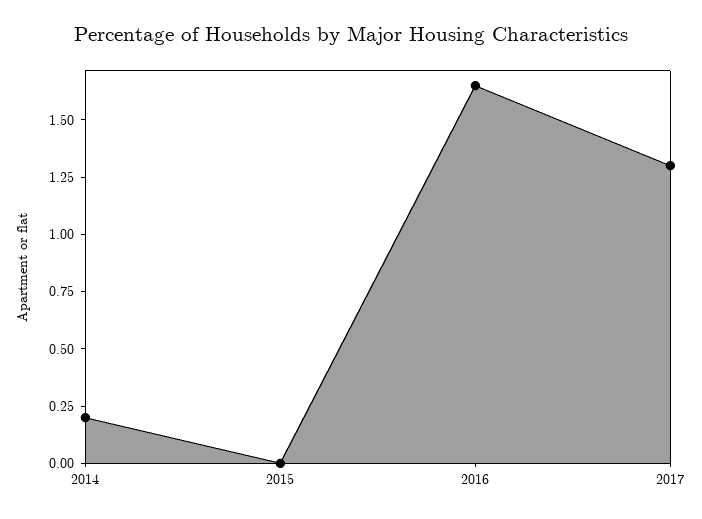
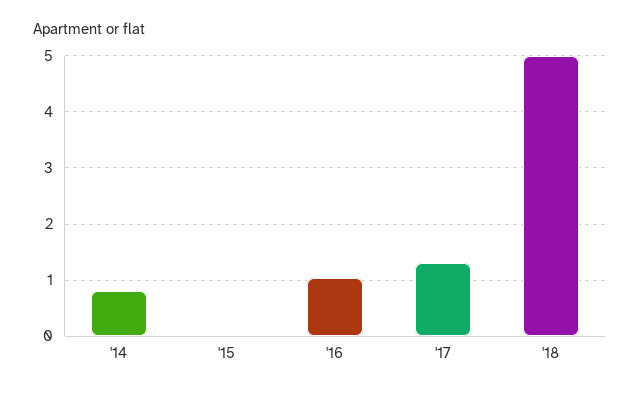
2014: 0.2 -> 0.8
2016: 1.65 -> 1
'18: none -> 5

